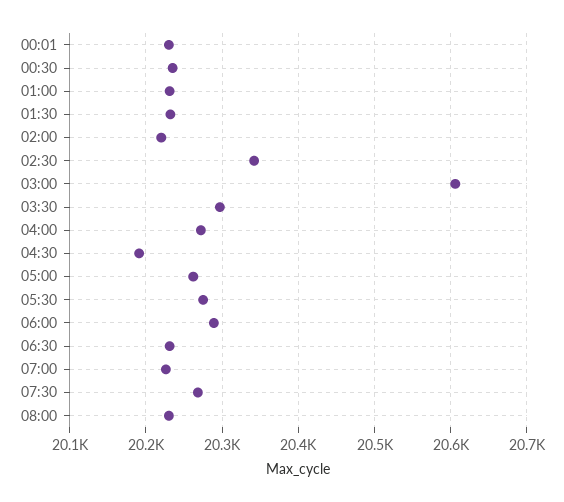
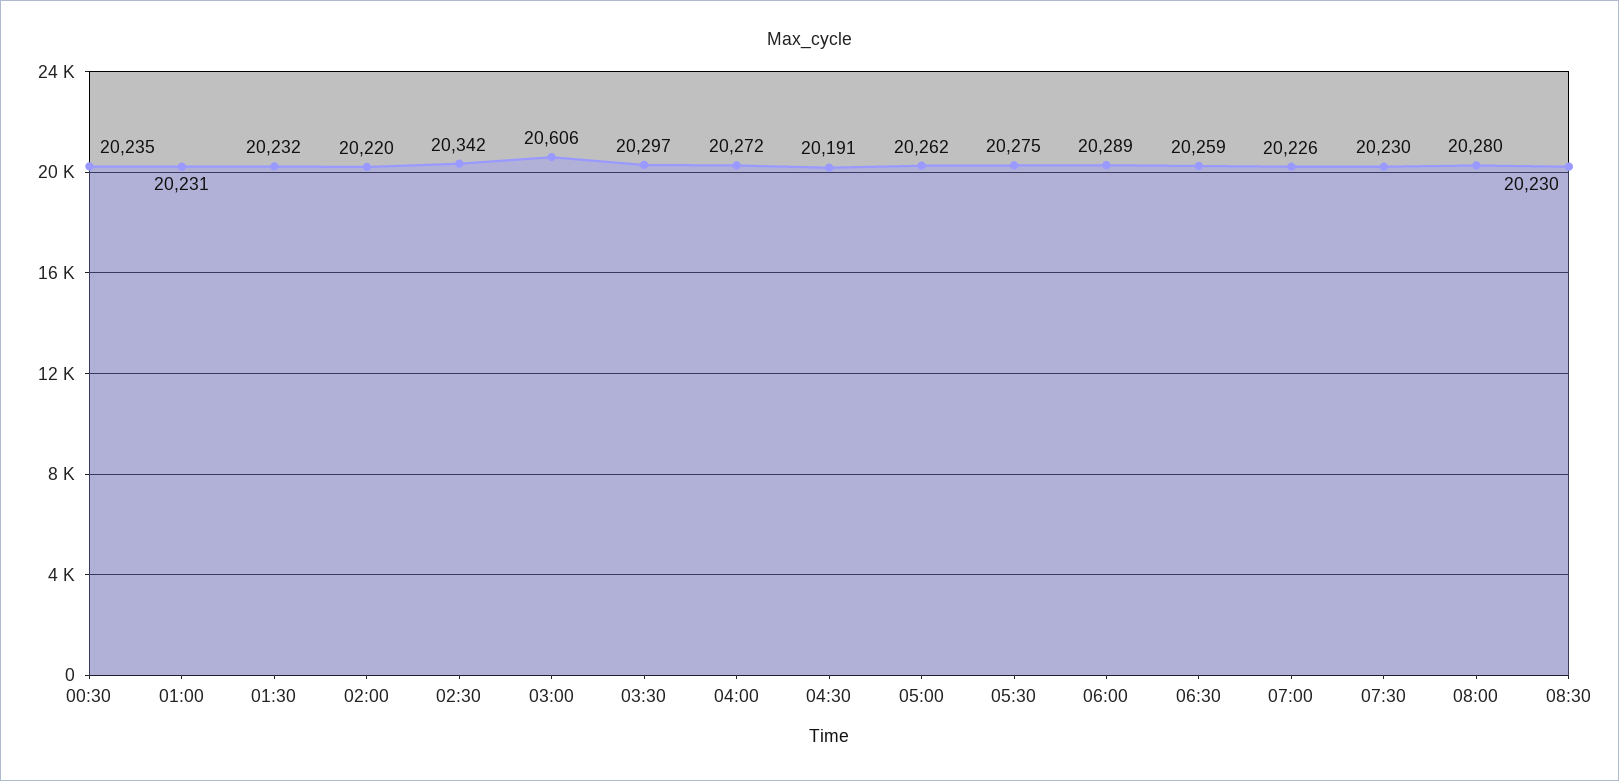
00:01: 20230 -> none
06:30: 20230 -> 20259
07:30: 20270 -> 20230
08:00: 20230 -> 20280
08:30: none -> 20230

